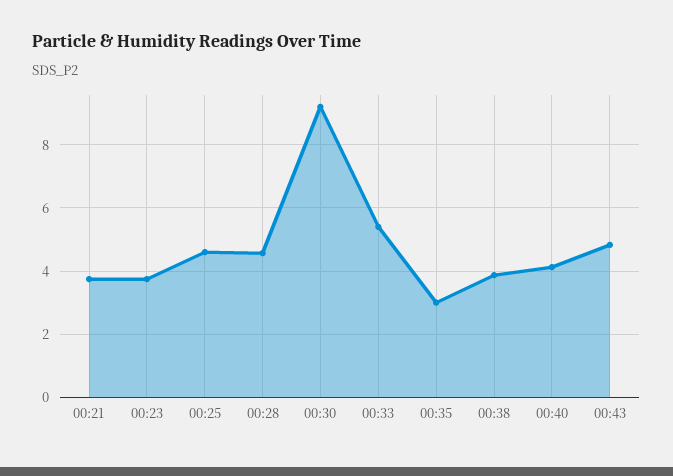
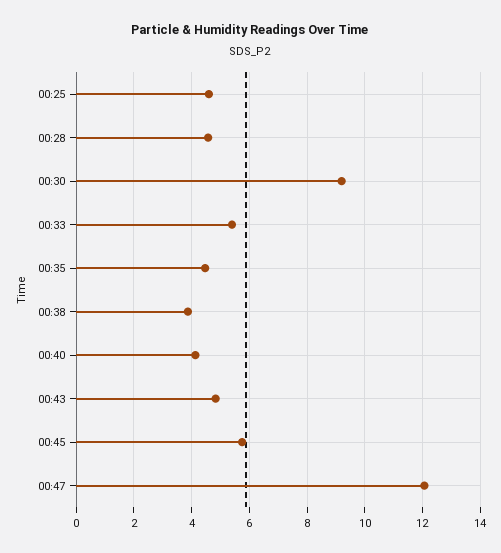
00:21: 3.8 -> none
00:23: 3.8 -> none
00:35: 3 -> 4.5
00:45: none -> 5.75
00:47: none -> 12

